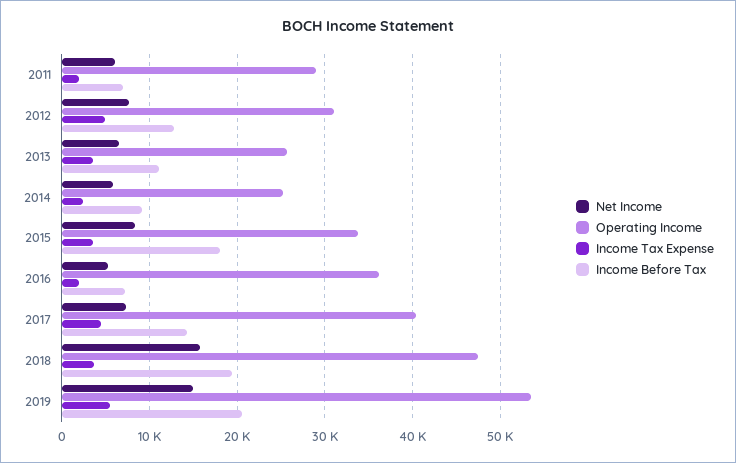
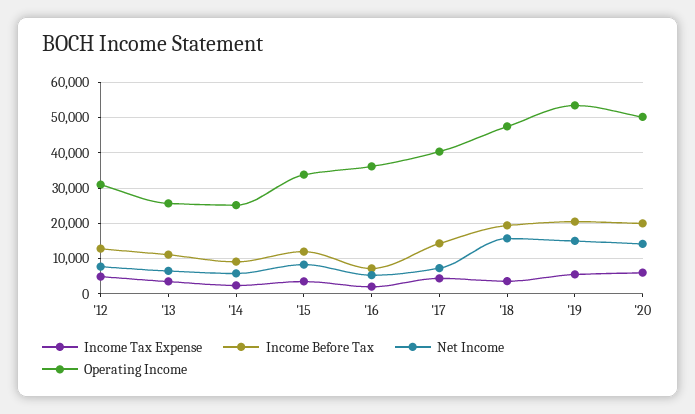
Net Income, 2011: 6000 -> none
Operating Income, 2011: 29000 -> none
Income Tax Expense, 2011: 2000 -> none
Income Before Tax, 2011: 7000 -> none
Income Before Tax, 2015: 18000 -> 12000
Income Tax Expense, '20: none -> 6000
Income Before Tax, '20: none -> 20000
Net Income, '20: none -> 14000
Operating Income, '20: none -> 50000

